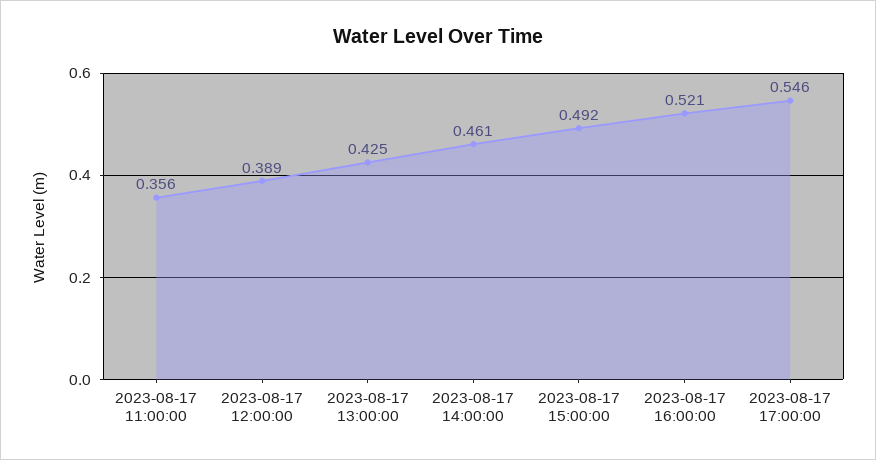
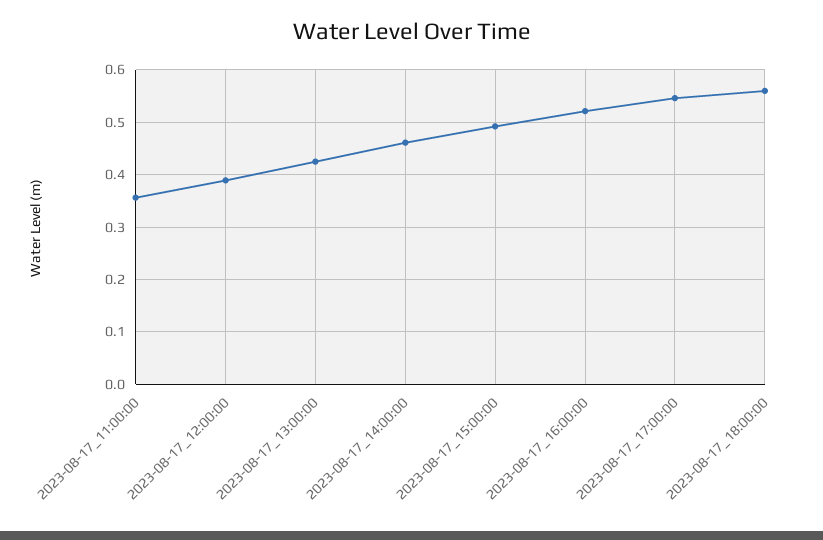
2023-08-17_18:00:00: none -> 0.56

